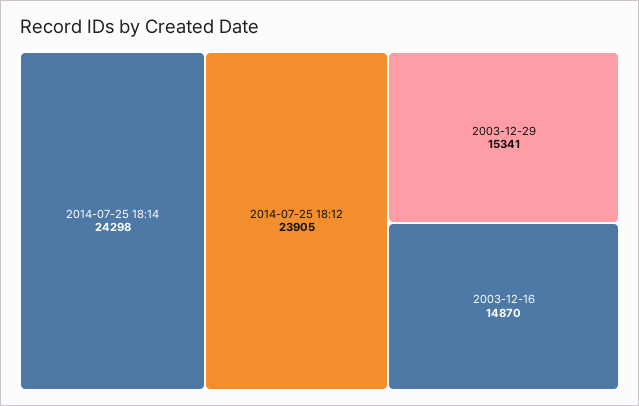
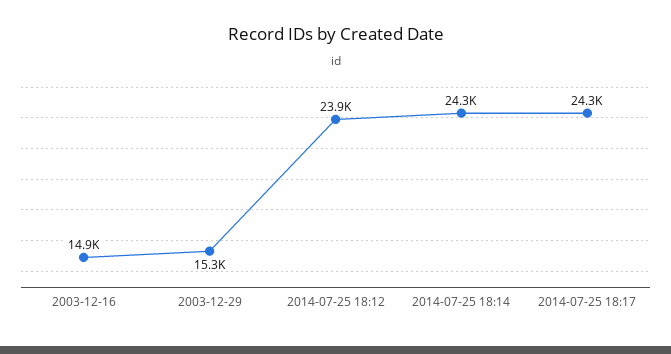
2014-07-25 18:17: none -> 24300

